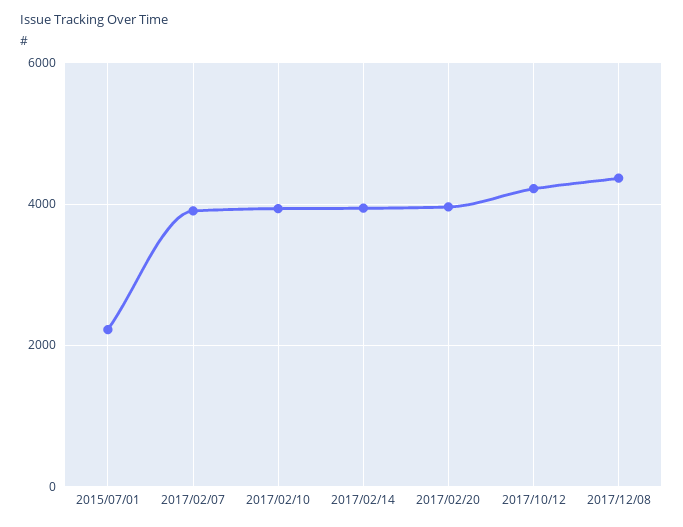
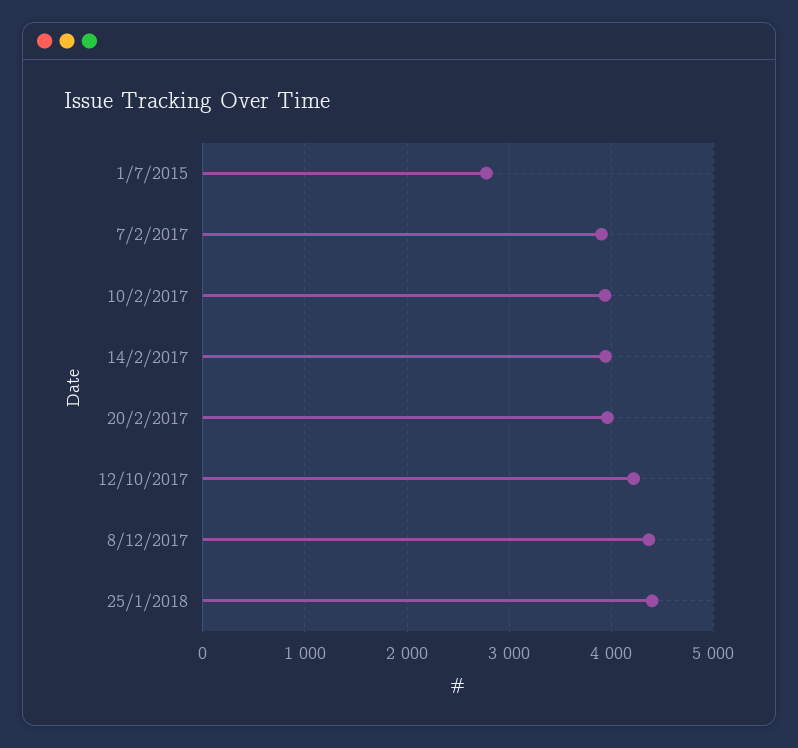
2015/07/01: 2200 -> 2800
25/1/2018: none -> 4400

